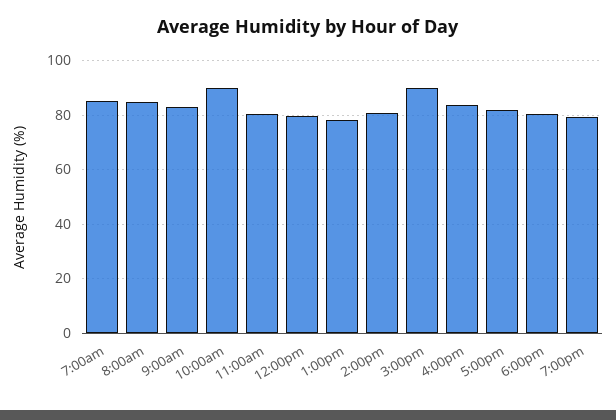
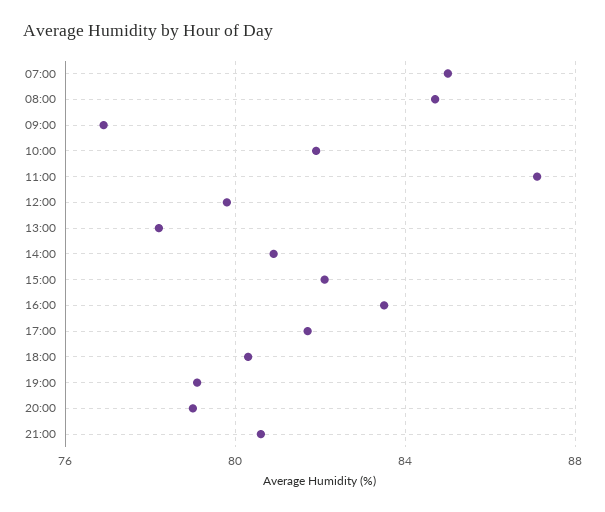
9:00am: 82.5 -> 77
10:00am: 90 -> 82
11:00am: 80 -> 87
3:00pm: 90 -> 82
20:00: none -> 79
21:00: none -> 80.5

